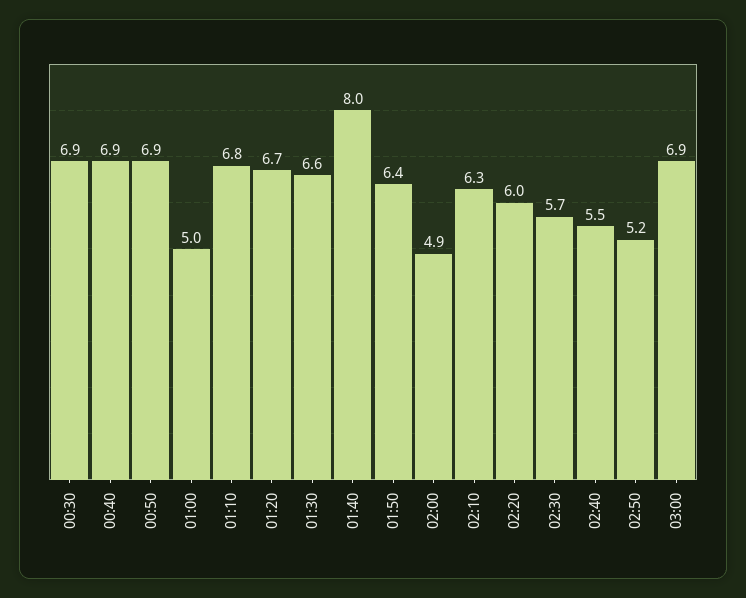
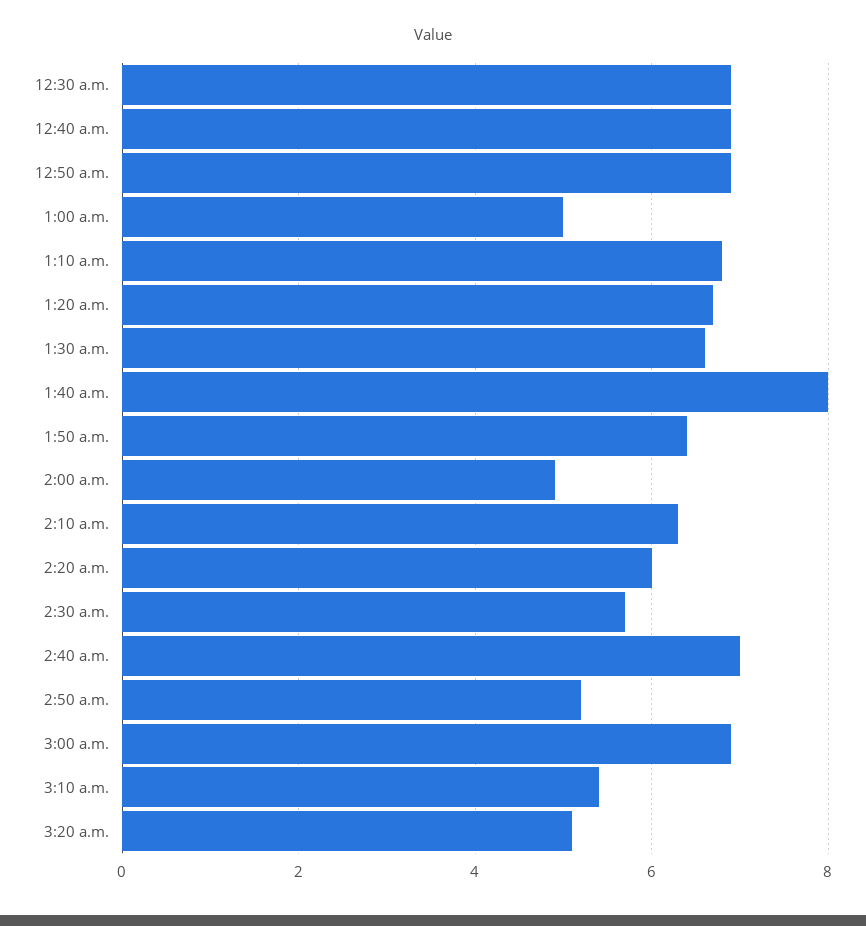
02:40: 5.5 -> 7
3:10 a.m.: none -> 5.5
3:20 a.m.: none -> 5

